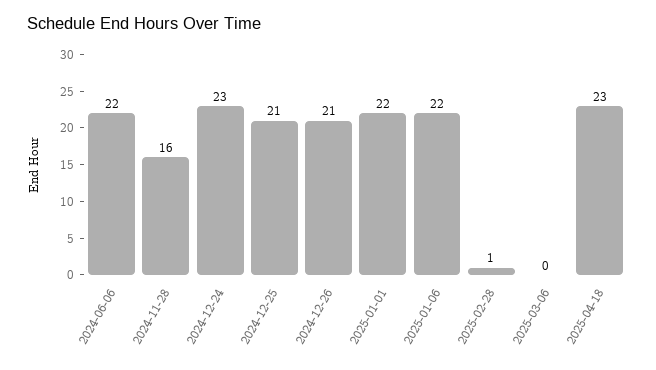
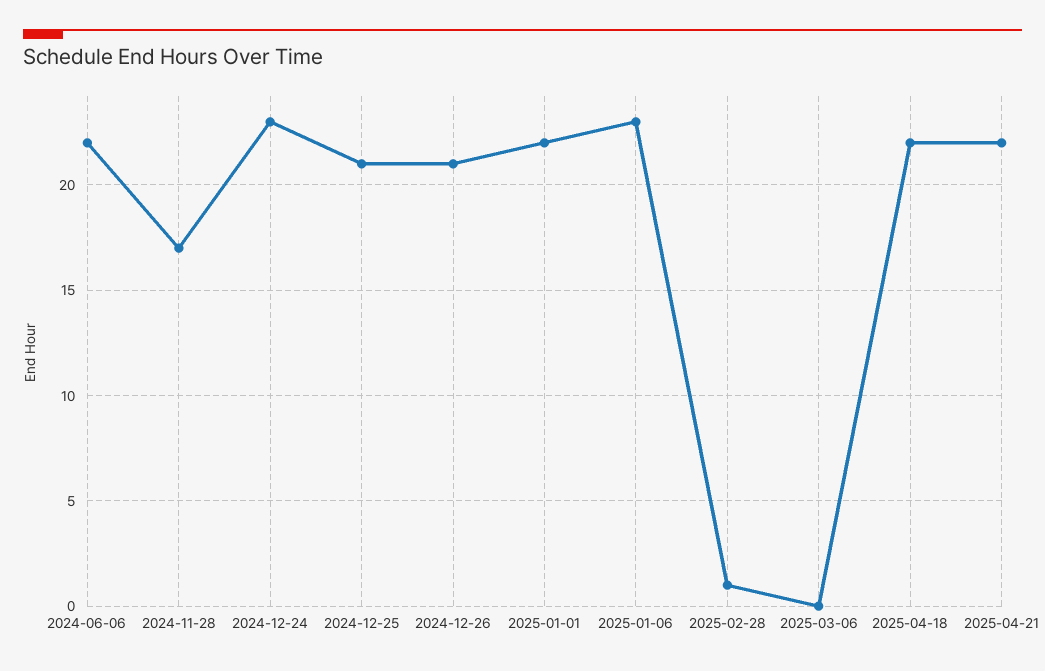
2024-11-28: 16 -> 17
2025-01-06: 22 -> 23
2025-04-18: 23 -> 22
2025-04-21: none -> 22

